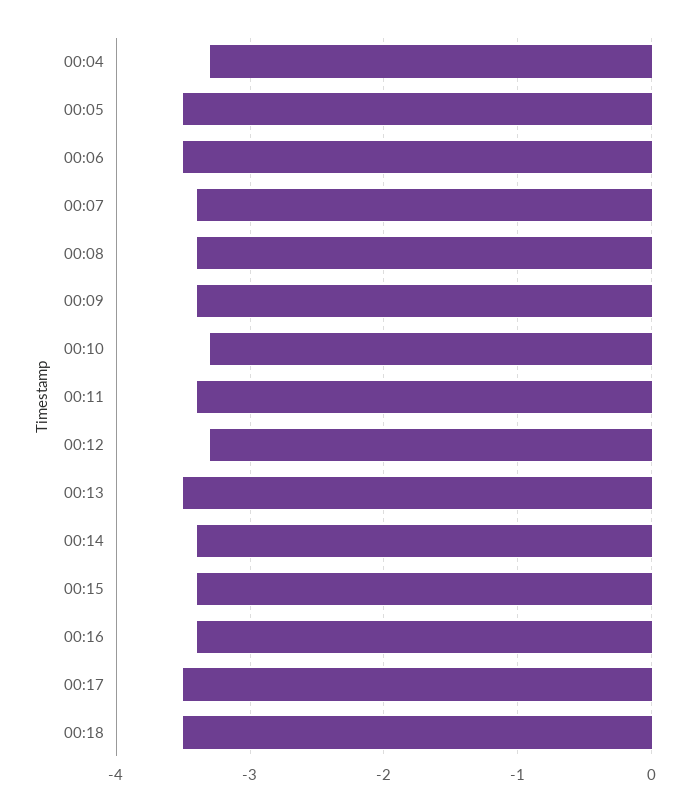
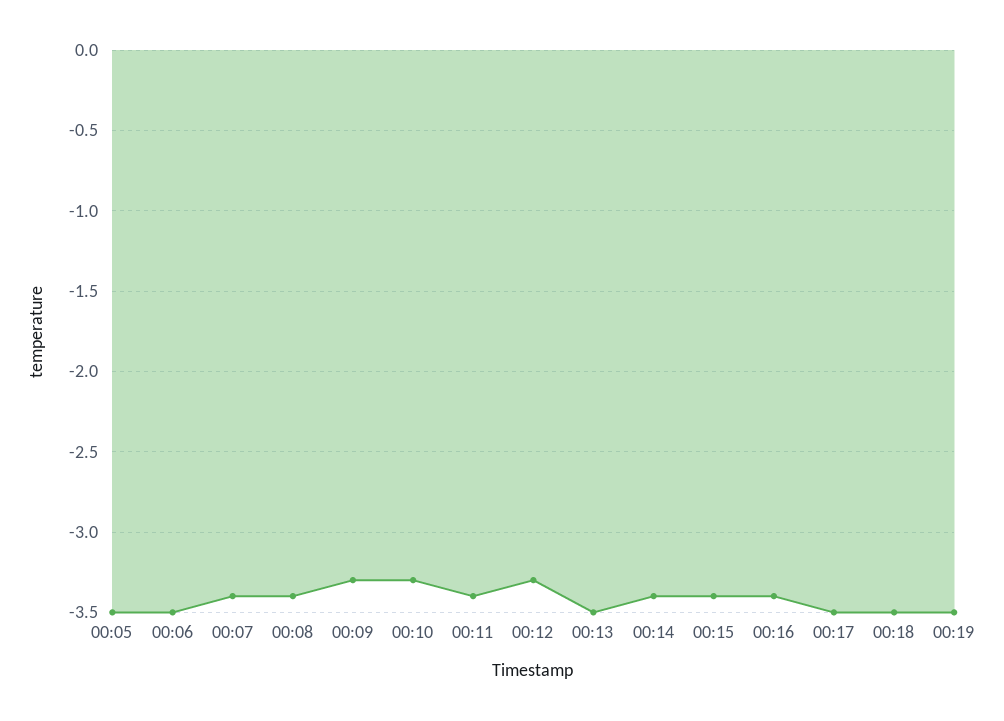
00:04: -3.3 -> none
00:09: -3.4 -> -3.3
00:19: none -> -3.5

